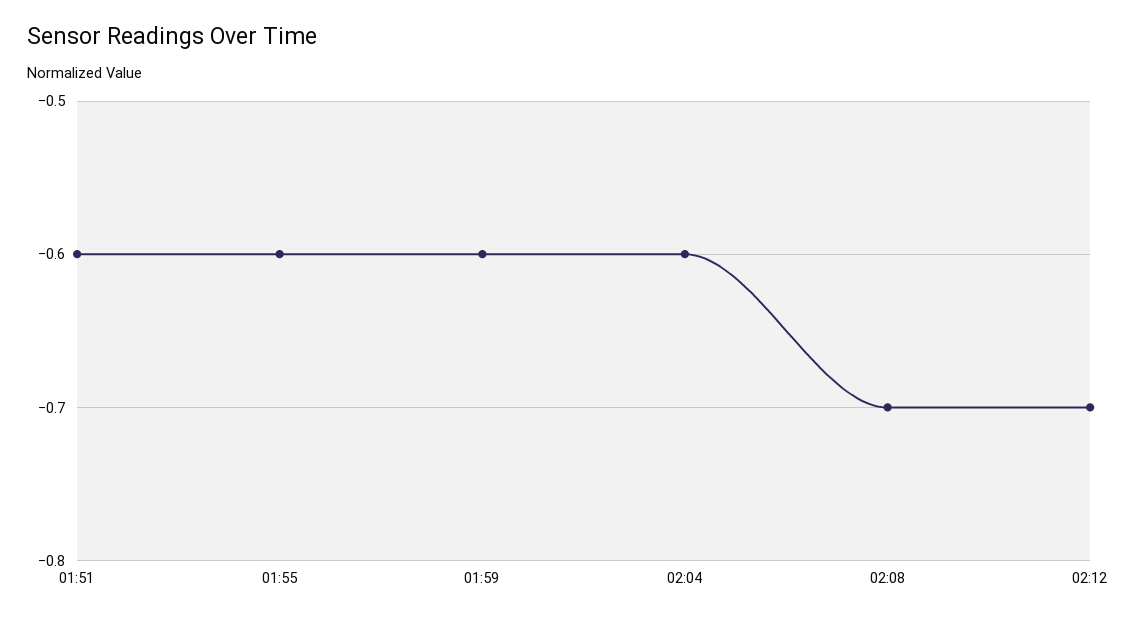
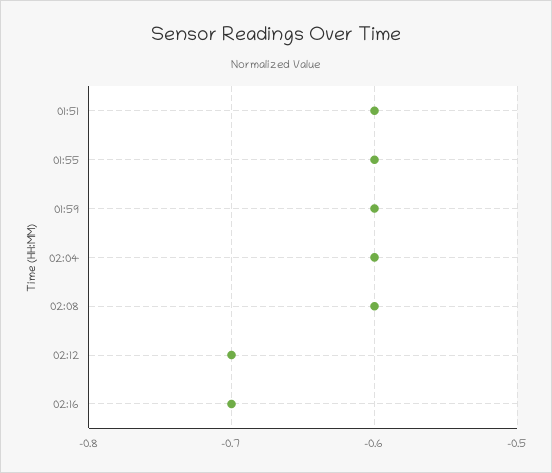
02:08: -0.7 -> -0.6
02:16: none -> -0.7

